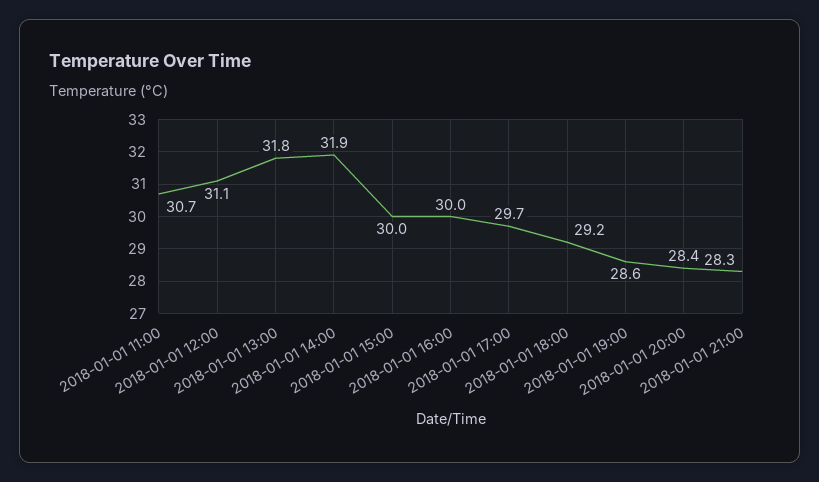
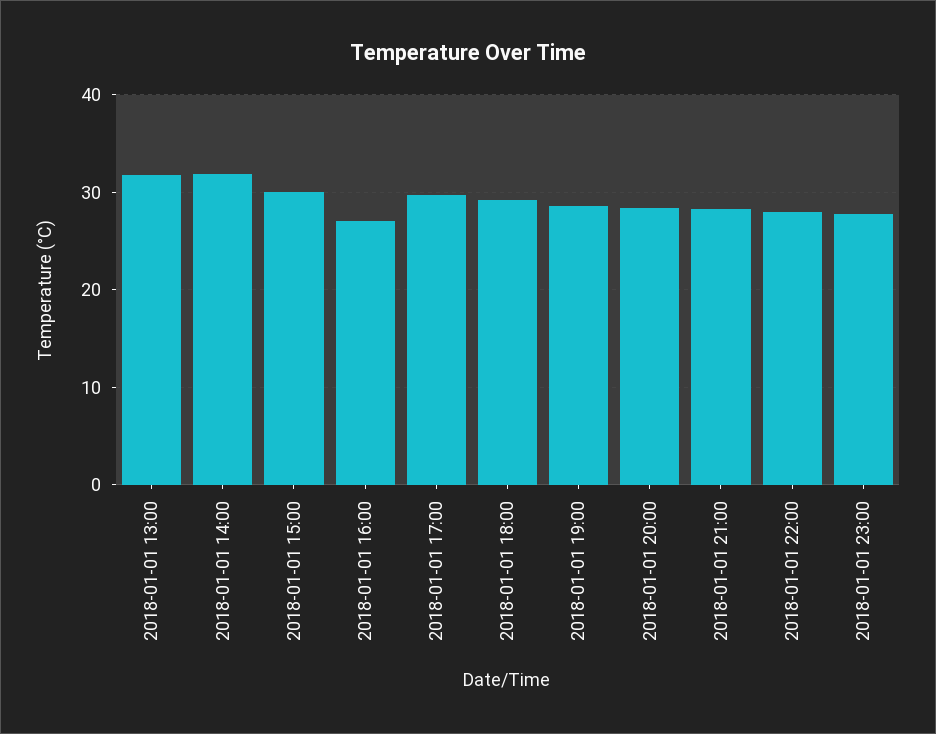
2018-01-01 11:00: 30.7 -> none
2018-01-01 12:00: 31.1 -> none
2018-01-01 16:00: 30 -> 27
2018-01-01 22:00: none -> 28
2018-01-01 23:00: none -> 28

